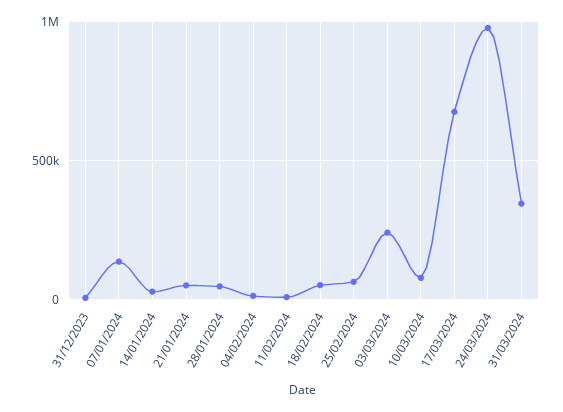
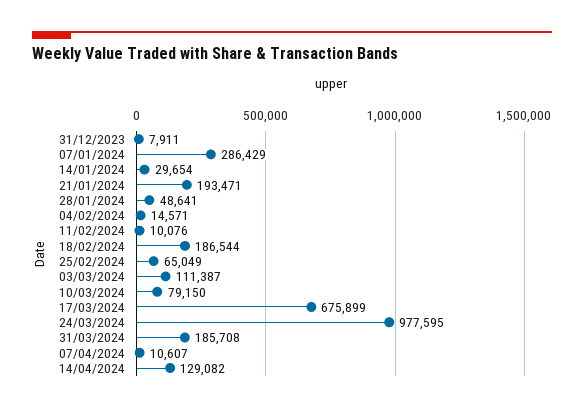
07/01/2024: 150000 -> 286429
21/01/2024: 50000 -> 193471
18/02/2024: 50000 -> 186544
03/03/2024: 250000 -> 111387
31/03/2024: 350000 -> 185708
07/04/2024: none -> 10607
14/04/2024: none -> 129082

